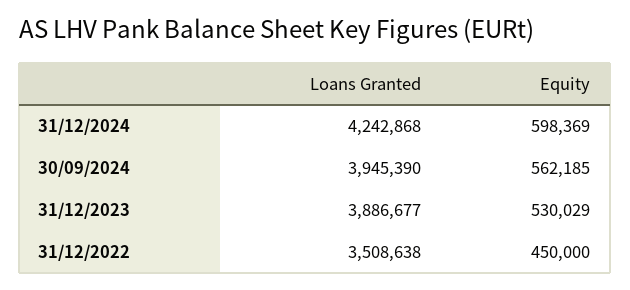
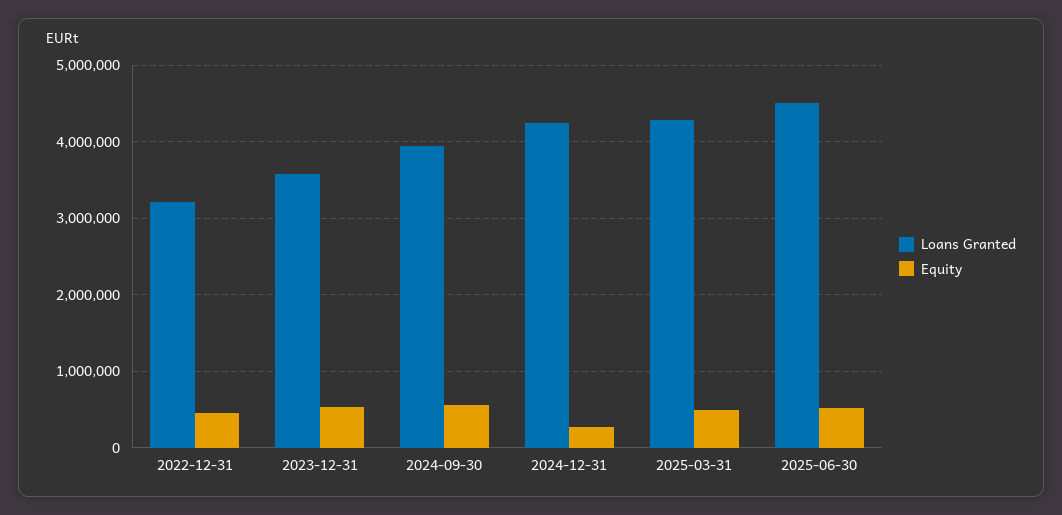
Equity, 31/12/2024: 598369 -> 300000
Loans Granted, 31/12/2023: 3886677 -> 3600000
Loans Granted, 31/12/2022: 3508638 -> 3200000
Loans Granted, 2025-03-31: none -> 4300000
Equity, 2025-03-31: none -> 500000
Loans Granted, 2025-06-30: none -> 4500000
Equity, 2025-06-30: none -> 500000

